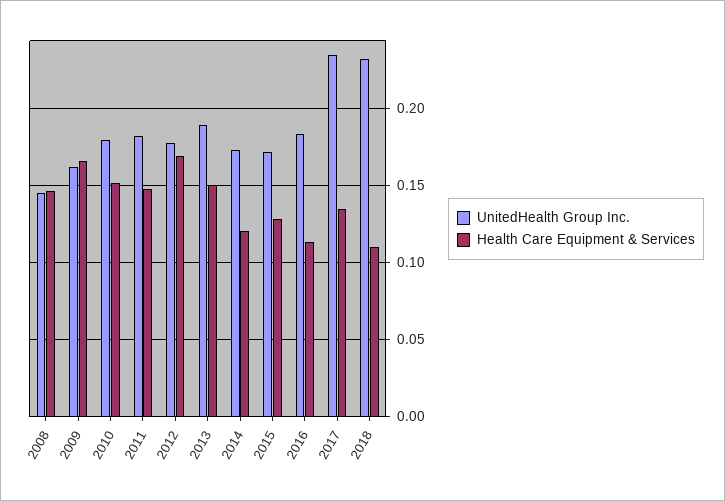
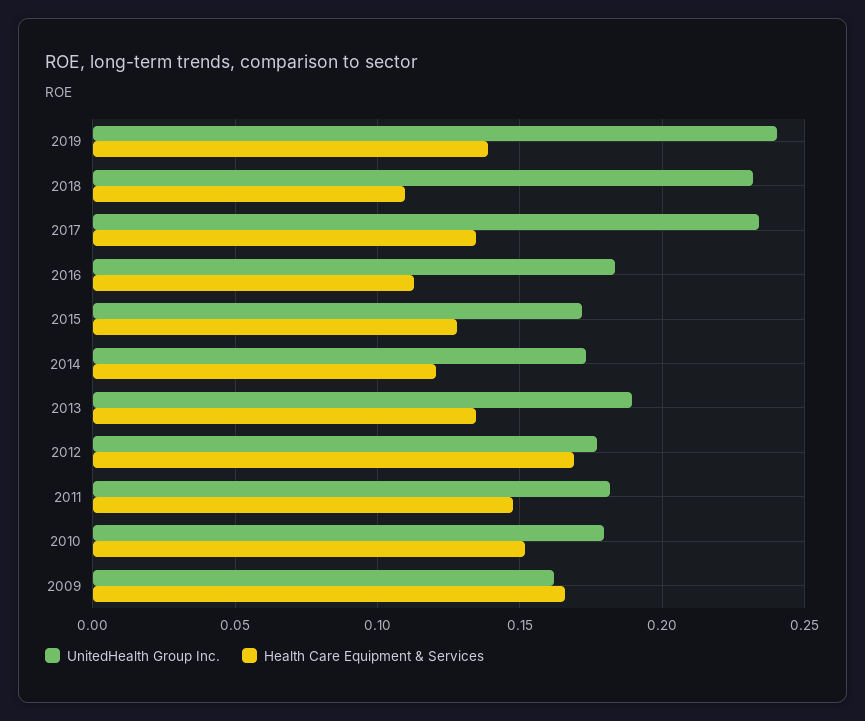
UnitedHealth Group Inc., 2008: 0.145 -> none
Health Care Equipment & Services, 2008: 0.145 -> none
Health Care Equipment & Services, 2013: 0.15 -> 0.135
UnitedHealth Group Inc., 2019: none -> 0.24
Health Care Equipment & Services, 2019: none -> 0.14

